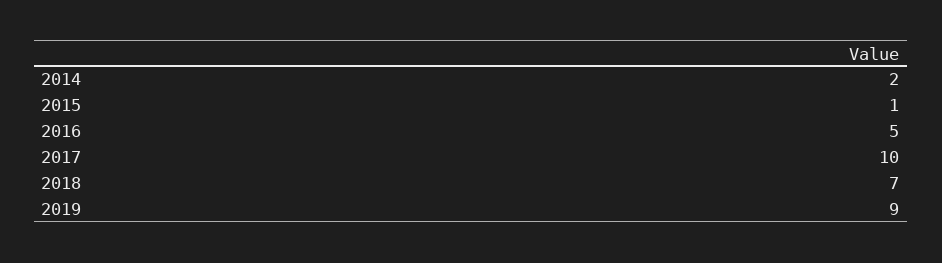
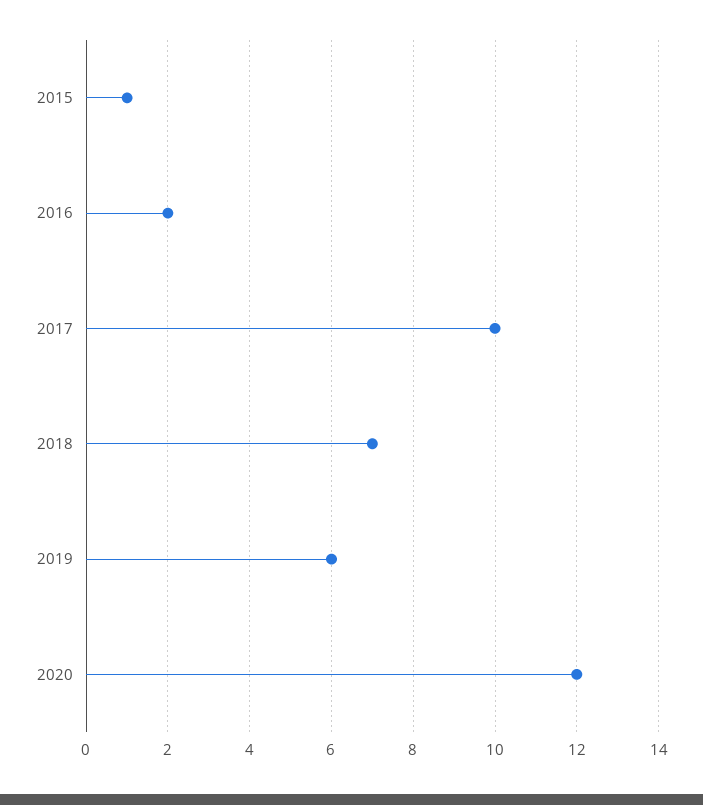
2014: 2 -> none
2016: 5 -> 2
2019: 9 -> 6
2020: none -> 12

